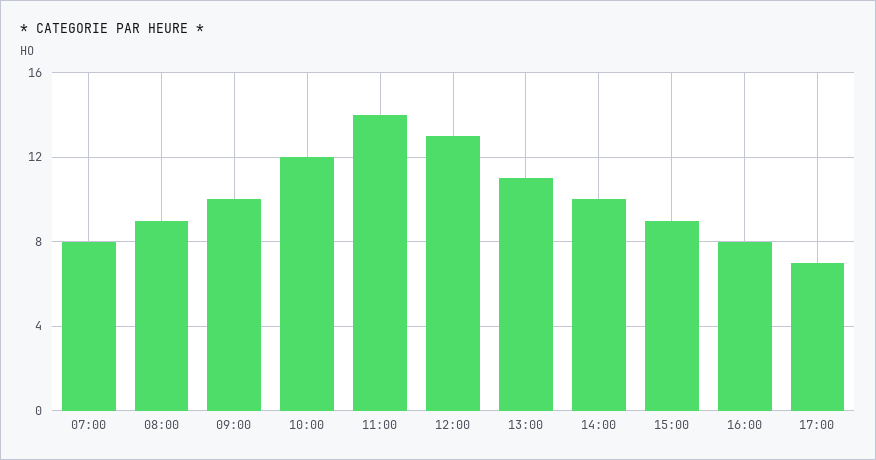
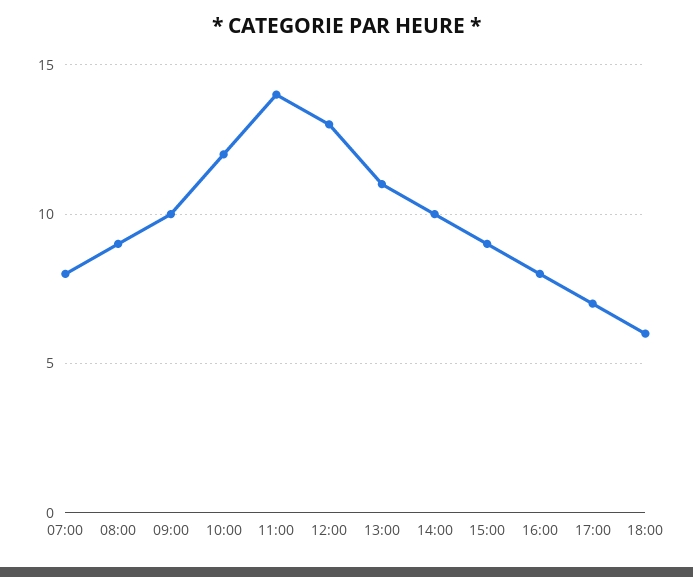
18:00: none -> 6

